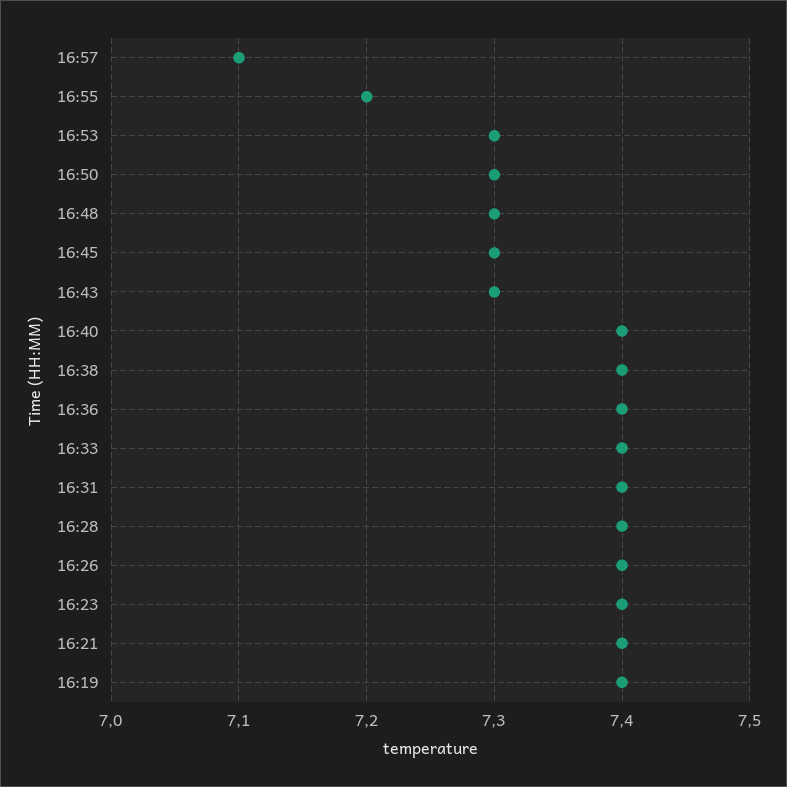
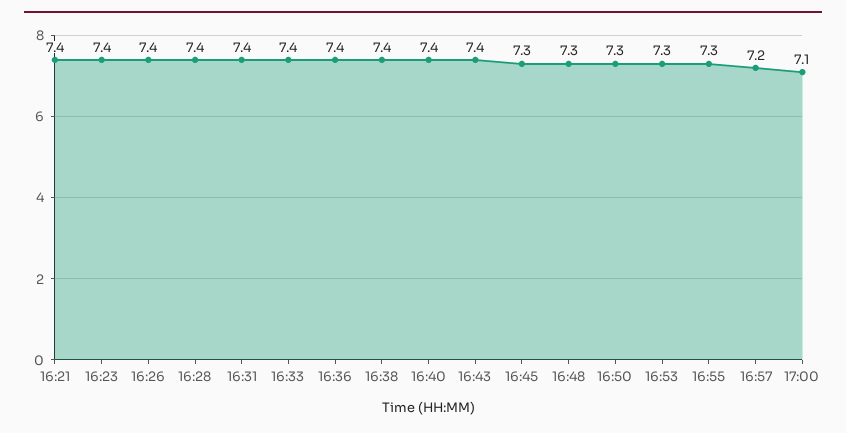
16:57: 7.1 -> 7.2
16:55: 7.2 -> 7.3
16:43: 7.3 -> 7.4
16:19: 7.4 -> none
17:00: none -> 7.1

